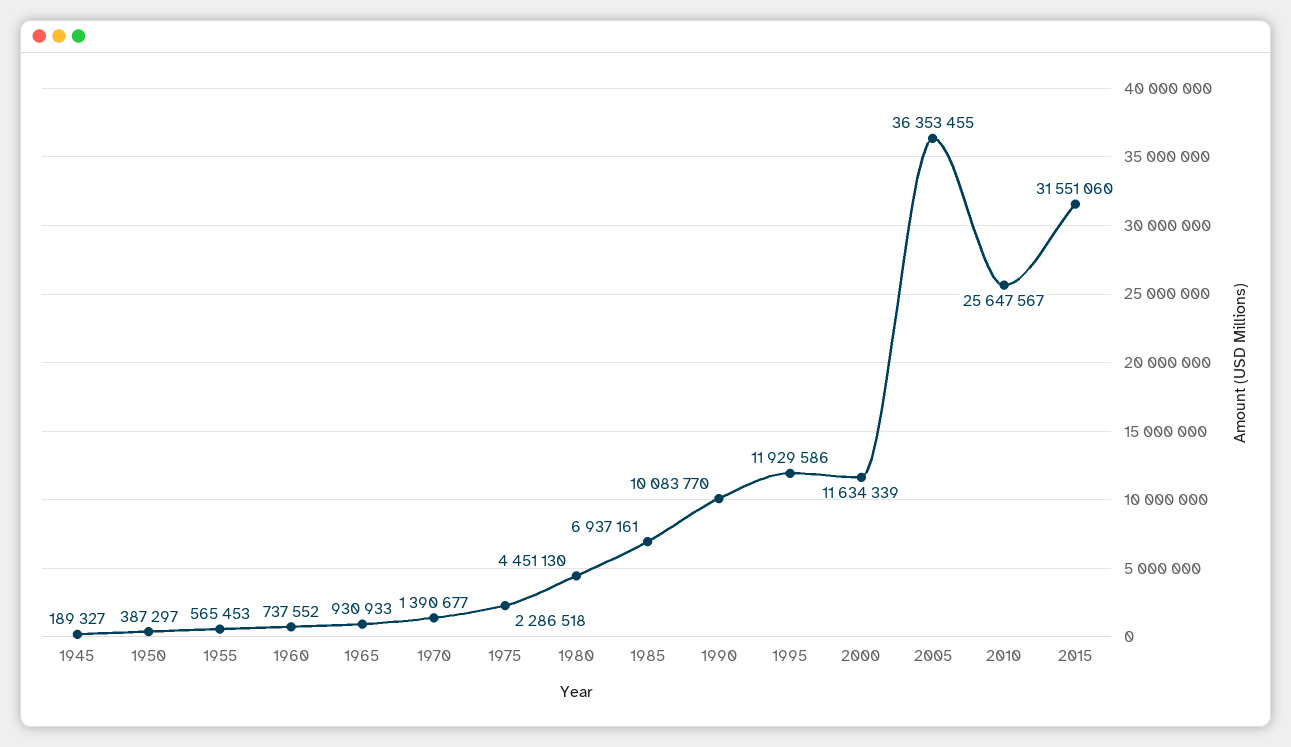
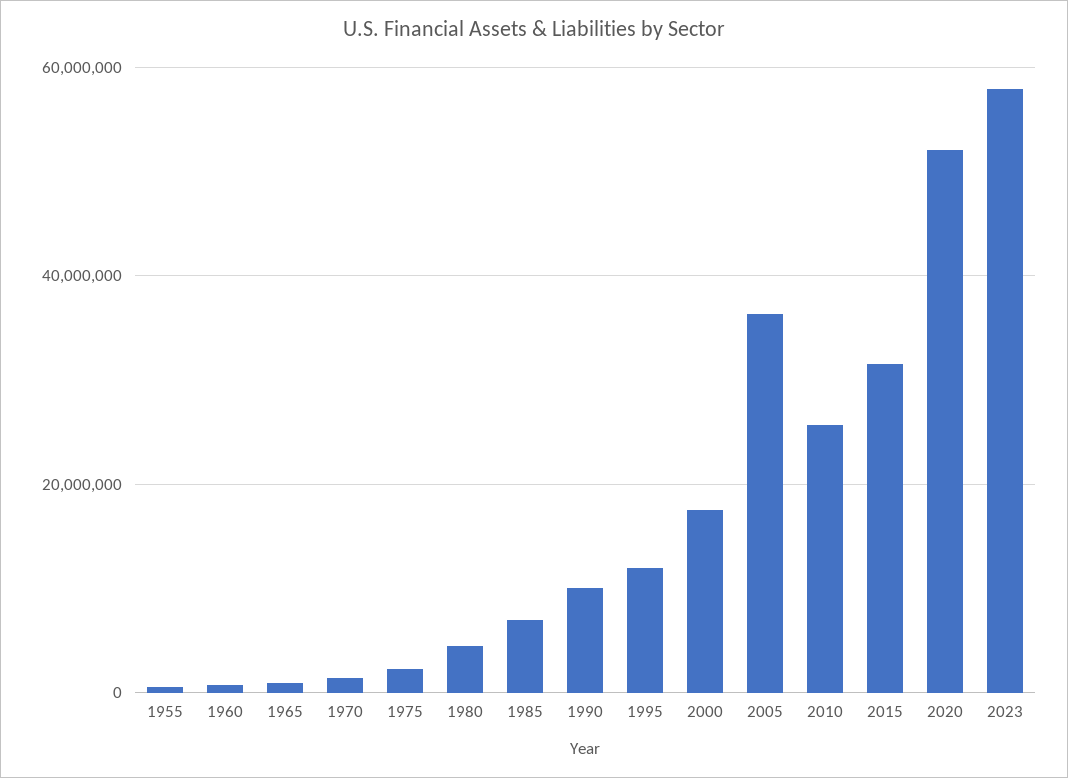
1945: 189327 -> none
1950: 387297 -> none
2000: 11634339 -> 18000000
2020: none -> 52000000
2023: none -> 58000000

